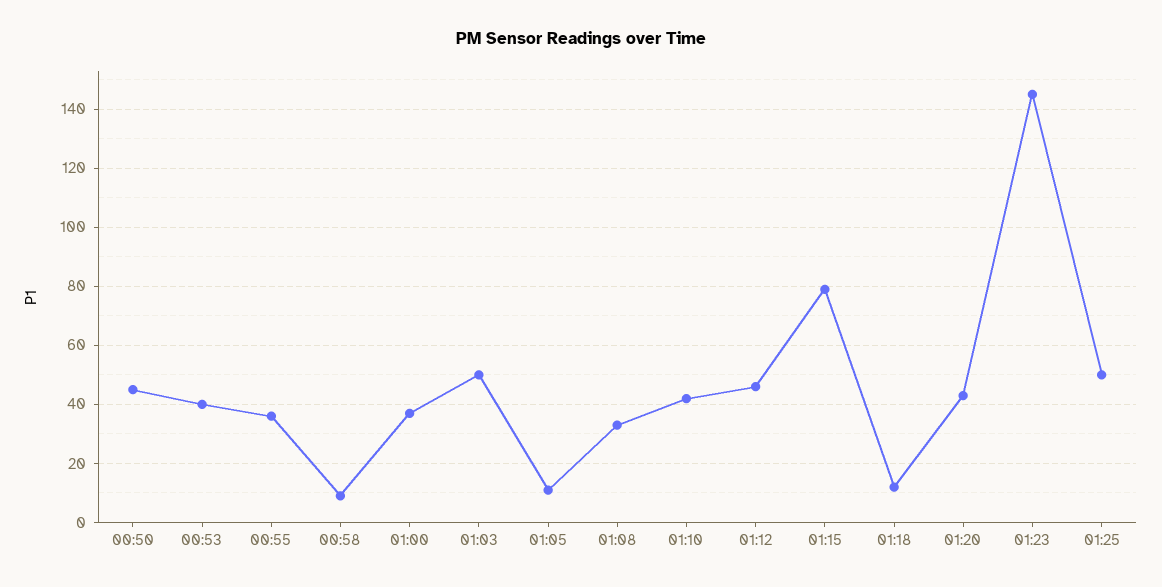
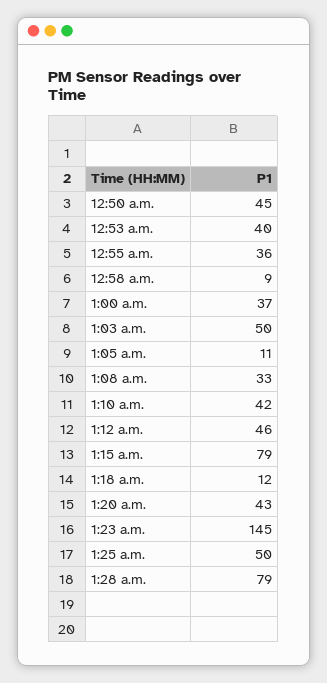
1:28 a.m.: none -> 79

